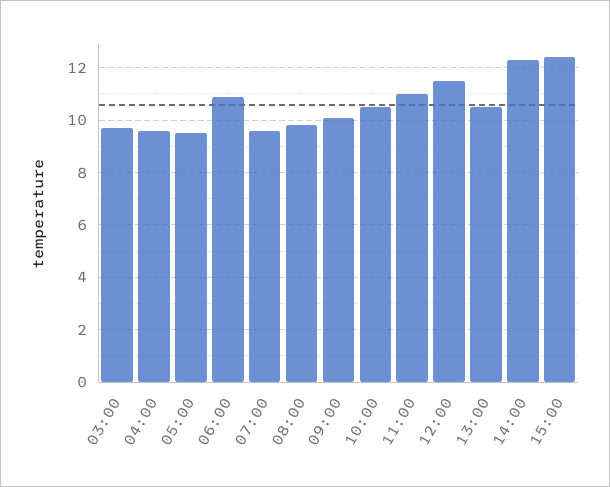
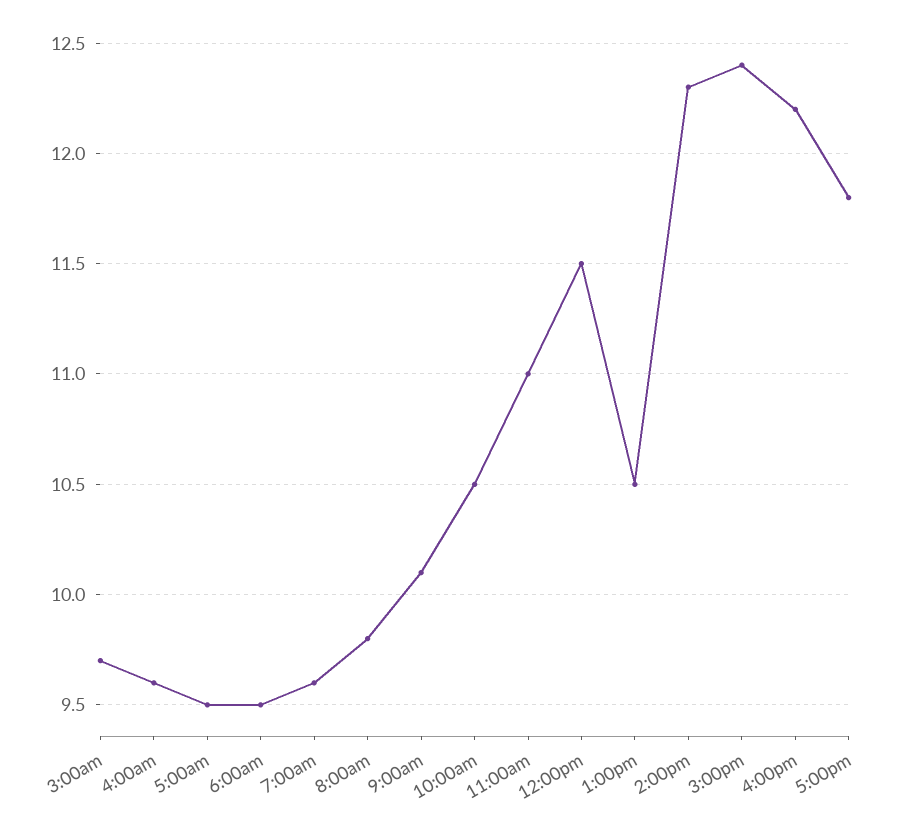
06:00: 11 -> 9.5
4:00pm: none -> 12.2
5:00pm: none -> 11.8

